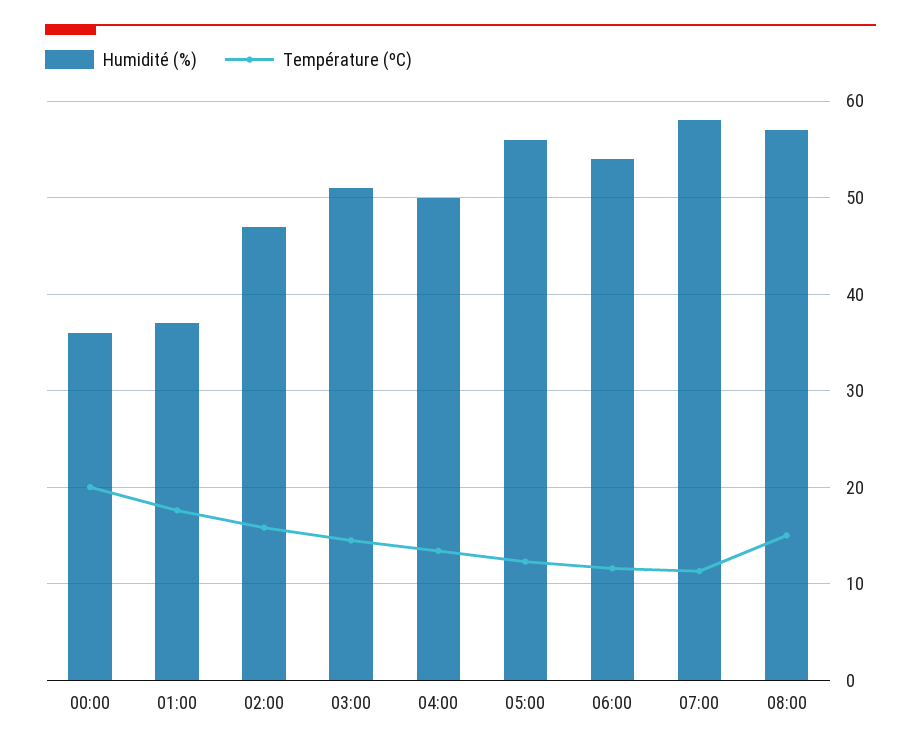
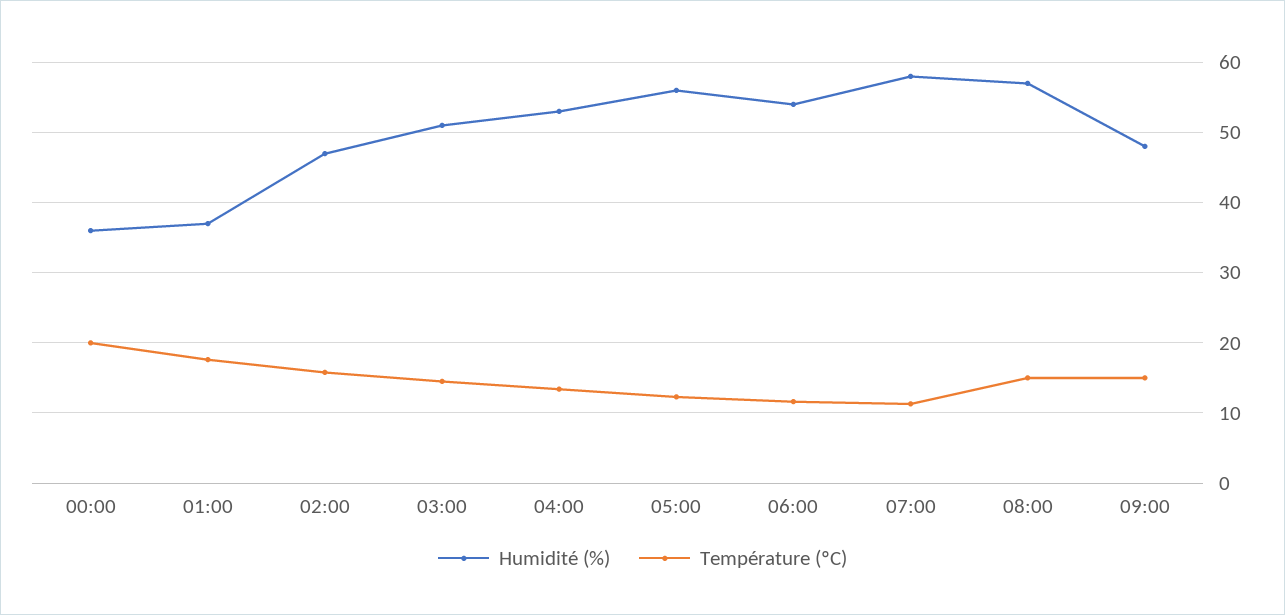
Humidité (%), 04:00: 50 -> 53
Humidité (%), 09:00: none -> 48
Température (ºC), 09:00: none -> 15

